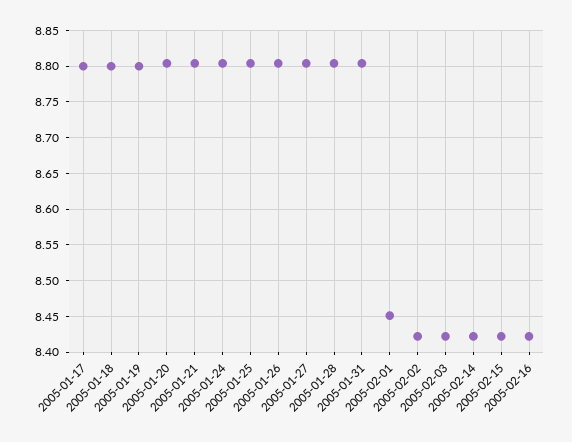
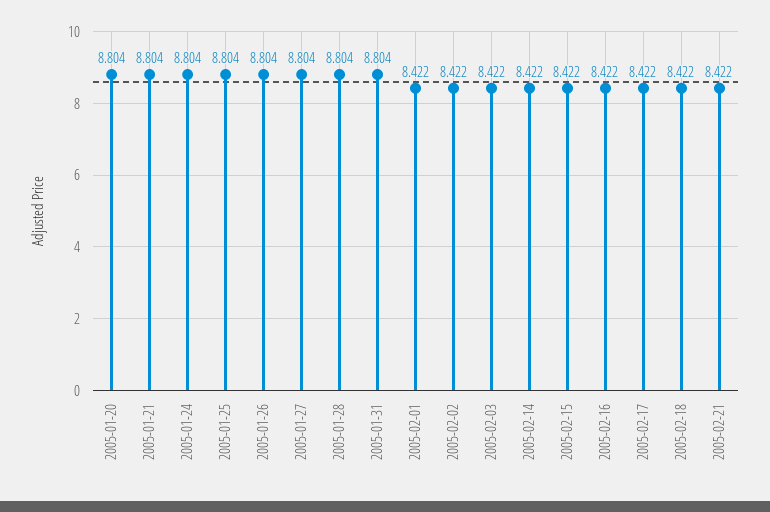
2005-01-17: 8.8 -> none
2005-01-18: 8.8 -> none
2005-01-19: 8.8 -> none
2005-02-01: 8.45 -> 8.422
2005-02-17: none -> 8.422
2005-02-18: none -> 8.422
2005-02-21: none -> 8.422

